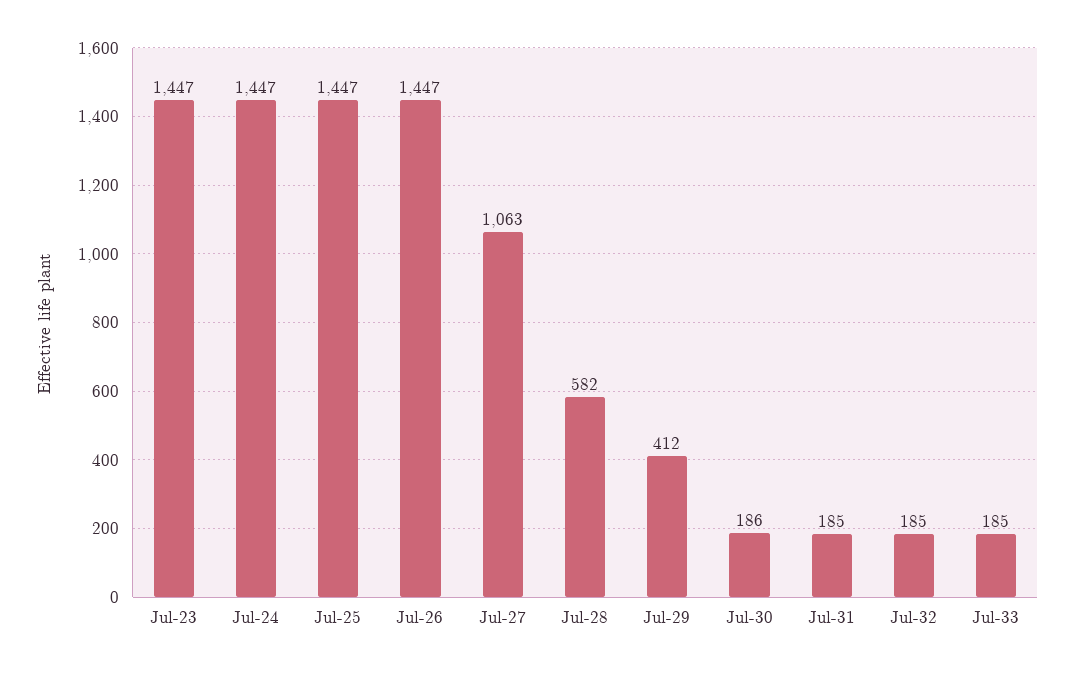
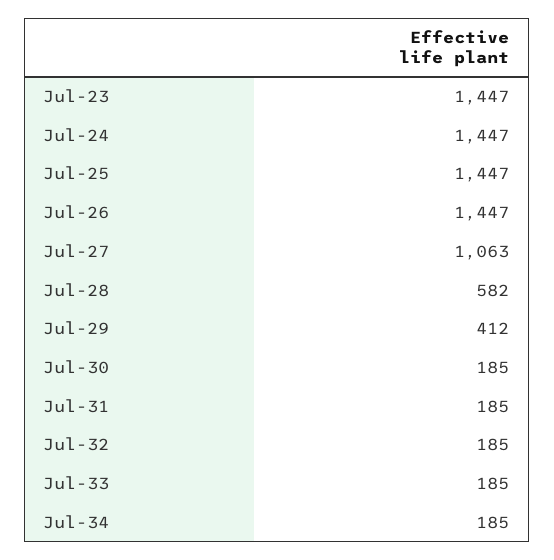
Jul-30: 186 -> 185
Jul-34: none -> 185

